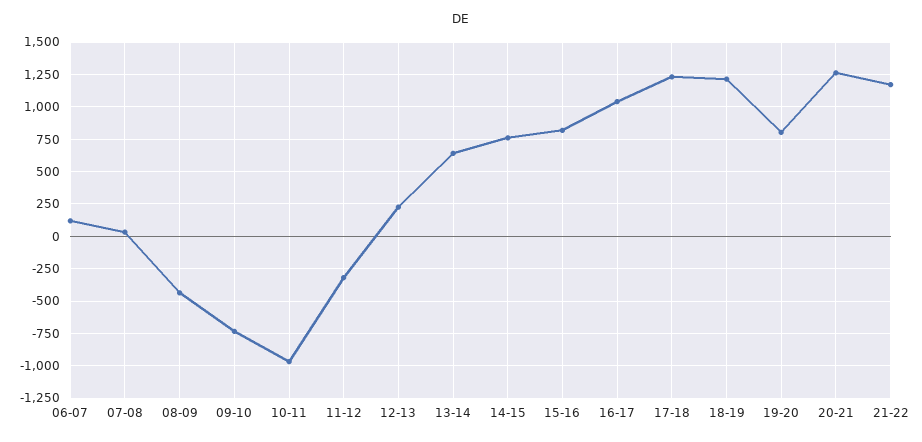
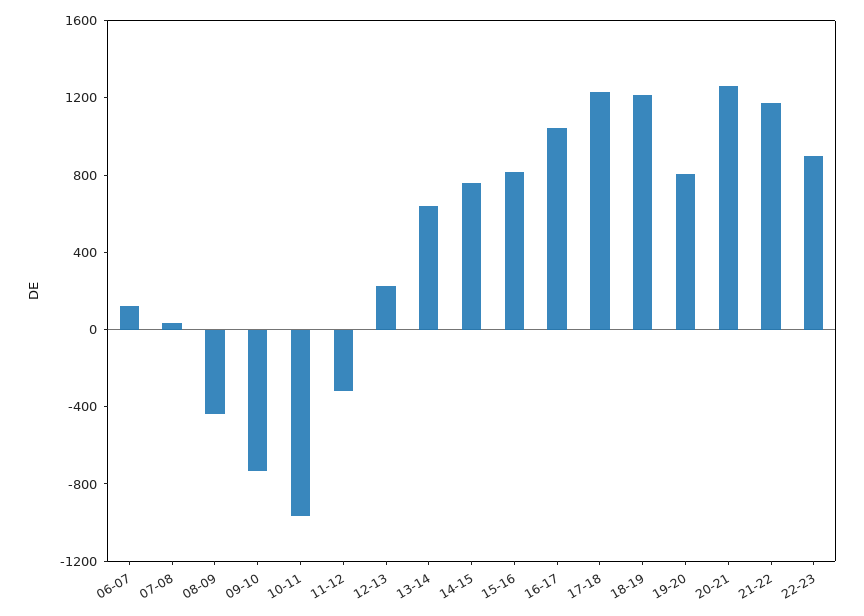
22-23: none -> 900

